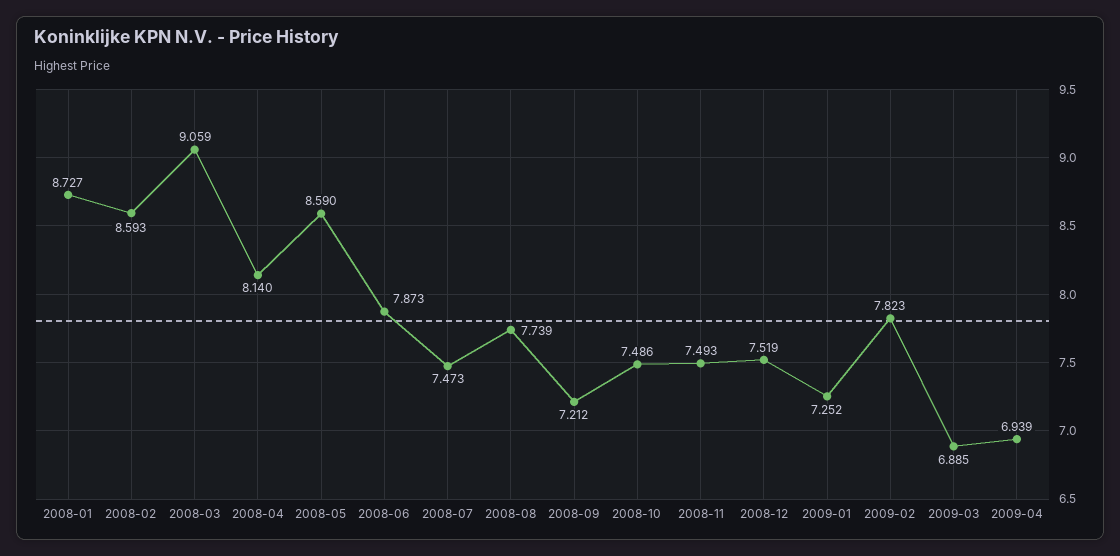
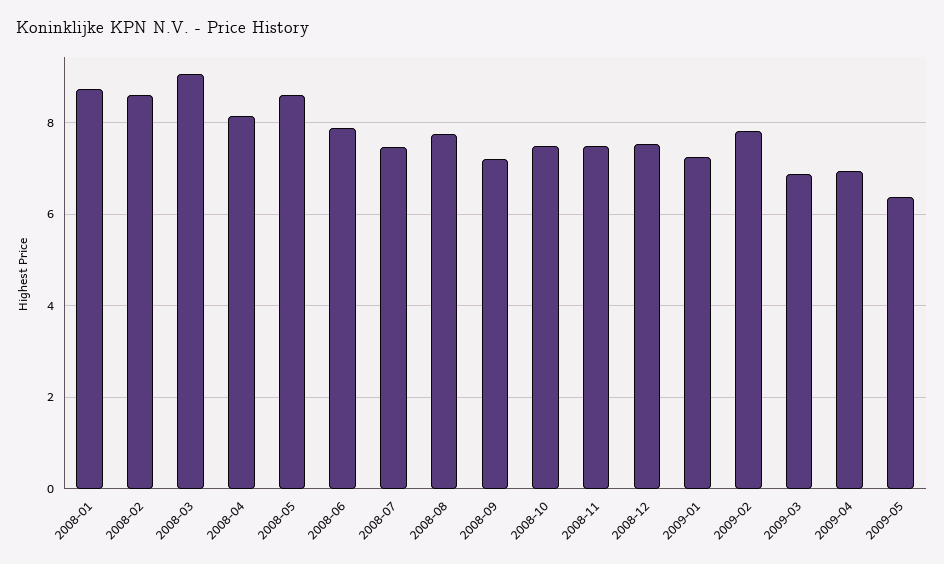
2009-05: none -> 6.4

